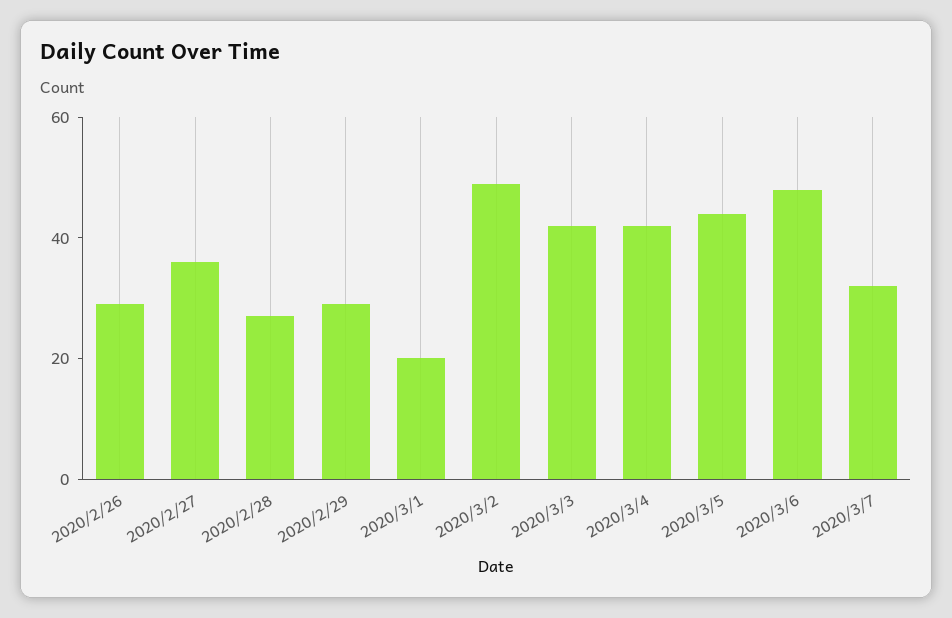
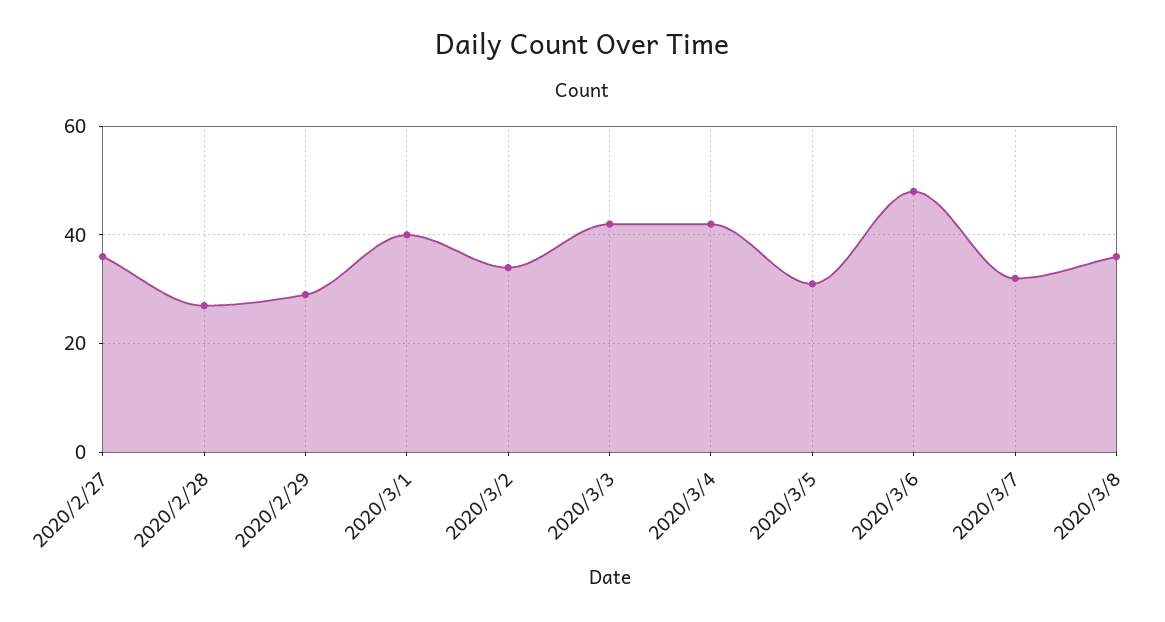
2020/2/26: 30 -> none
2020/3/1: 20 -> 40
2020/3/2: 50 -> 35
2020/3/5: 45 -> 30
2020/3/8: none -> 35

